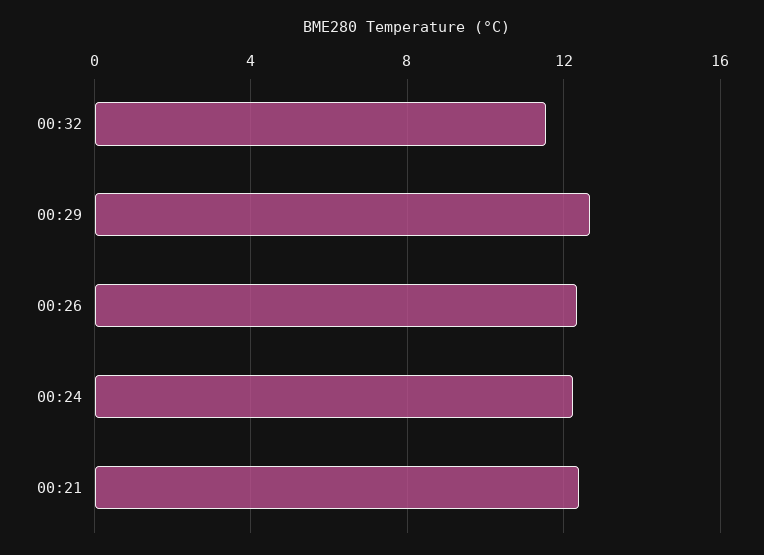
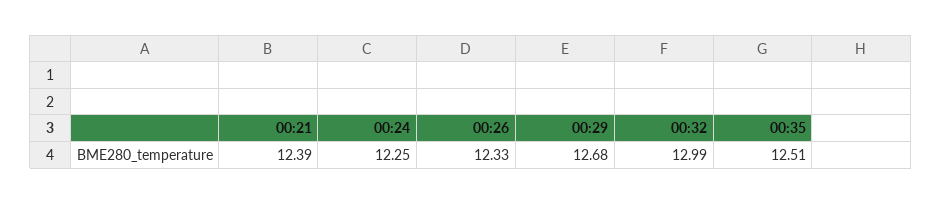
00:32: 11.5 -> 12.99
00:35: none -> 12.51

